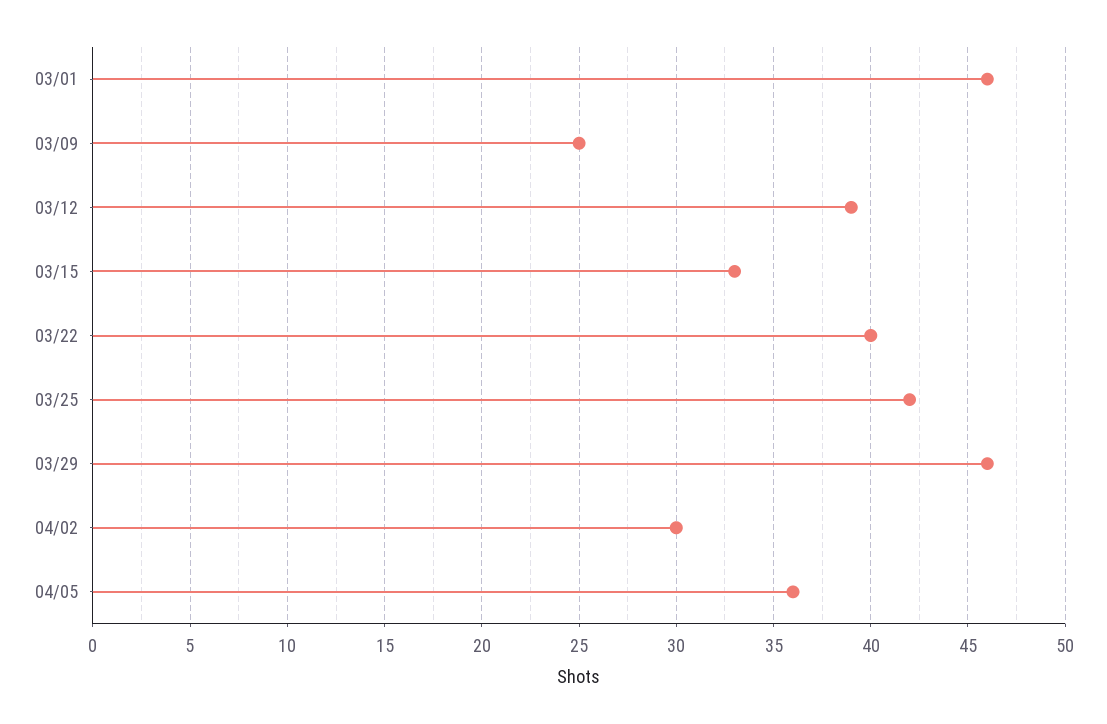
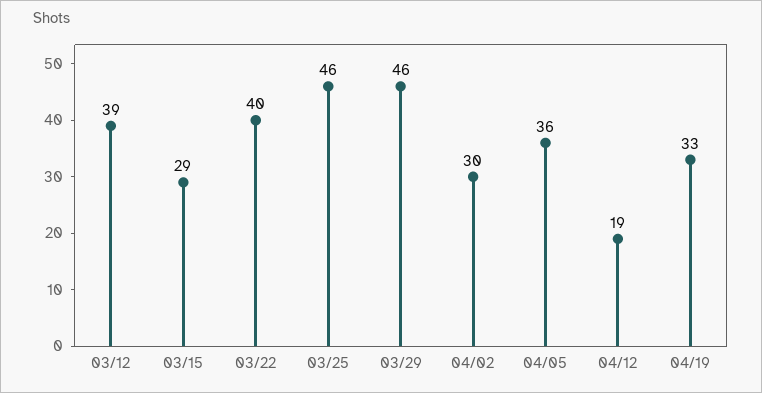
03/01: 46 -> none
03/09: 25 -> none
03/15: 33 -> 29
03/25: 42 -> 46
04/12: none -> 19
04/19: none -> 33

